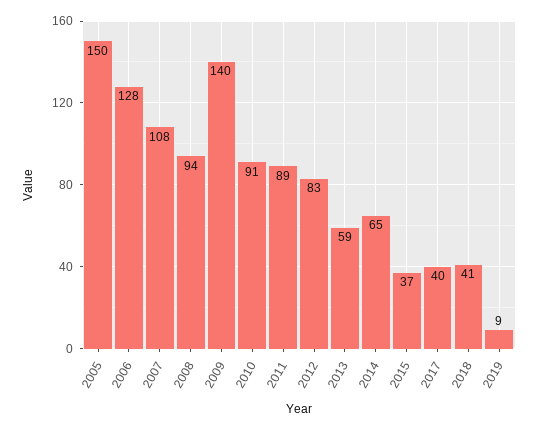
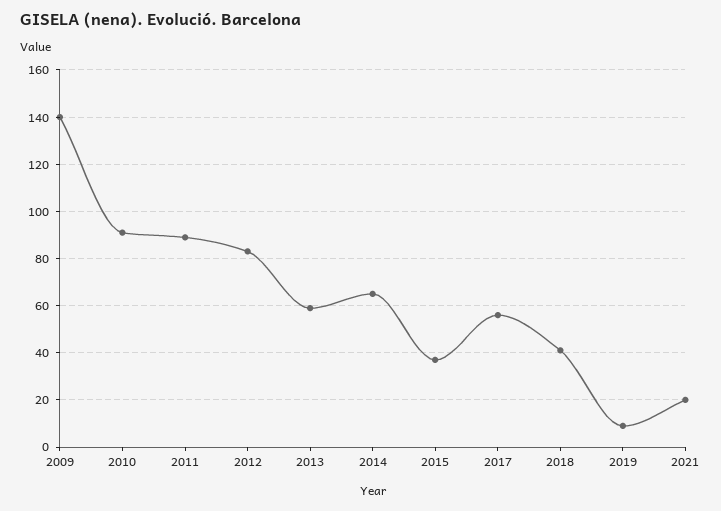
2005: 150 -> none
2006: 128 -> none
2007: 108 -> none
2008: 94 -> none
2017: 40 -> 55
2021: none -> 20

